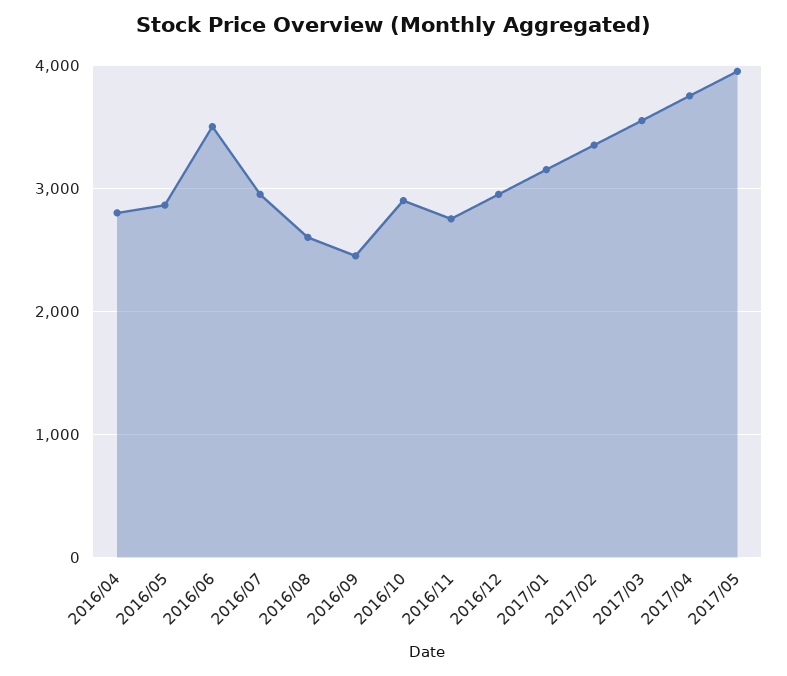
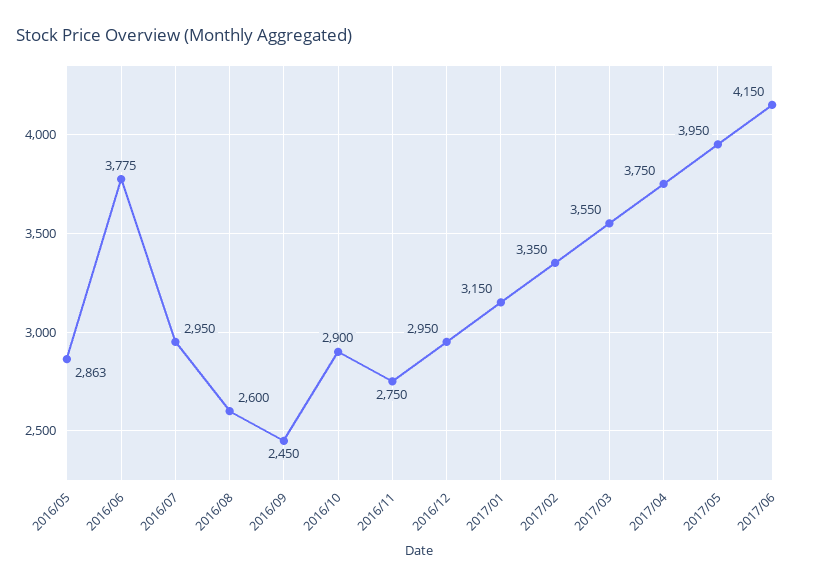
2016/04: 2800 -> none
2016/06: 3500 -> 3775
2017/06: none -> 4150

